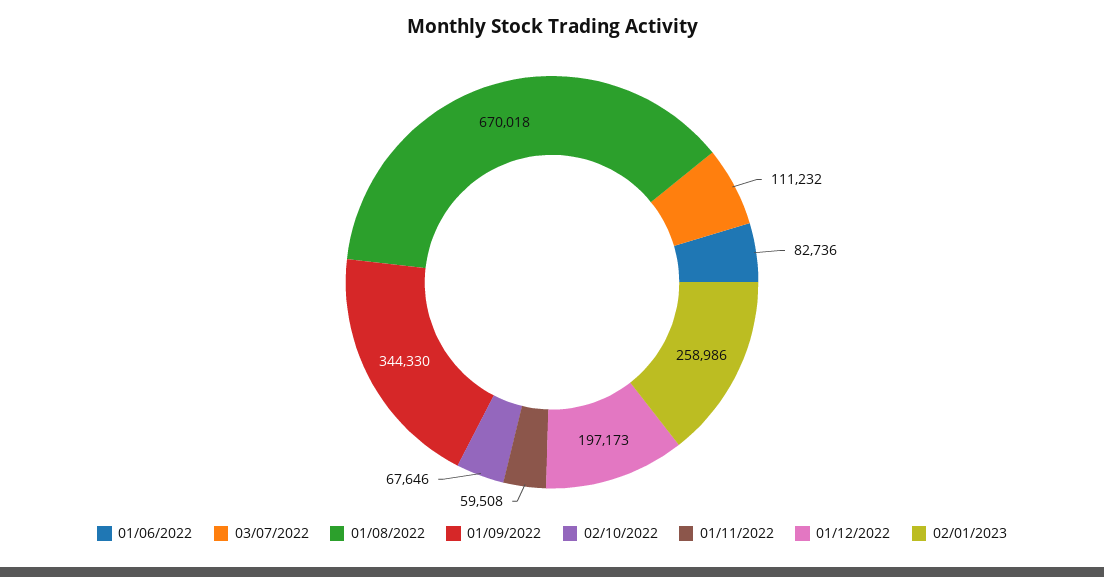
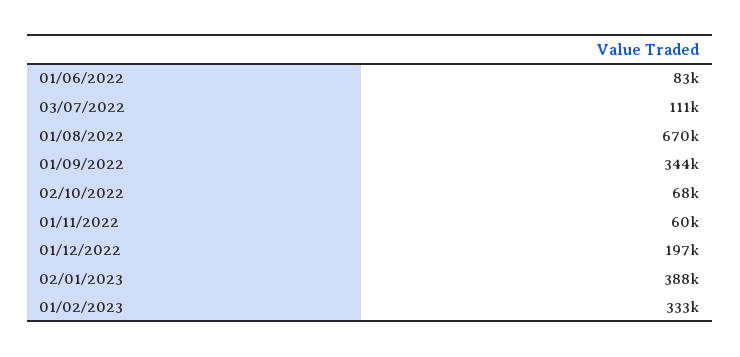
02/01/2023: 258986 -> 388000
01/02/2023: none -> 333000

